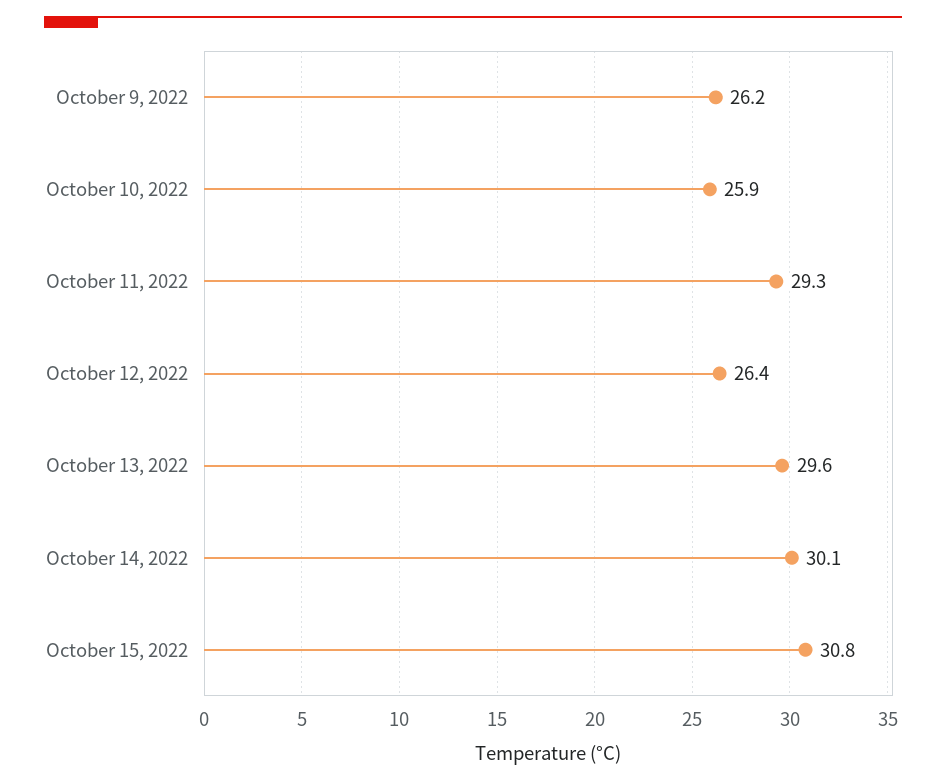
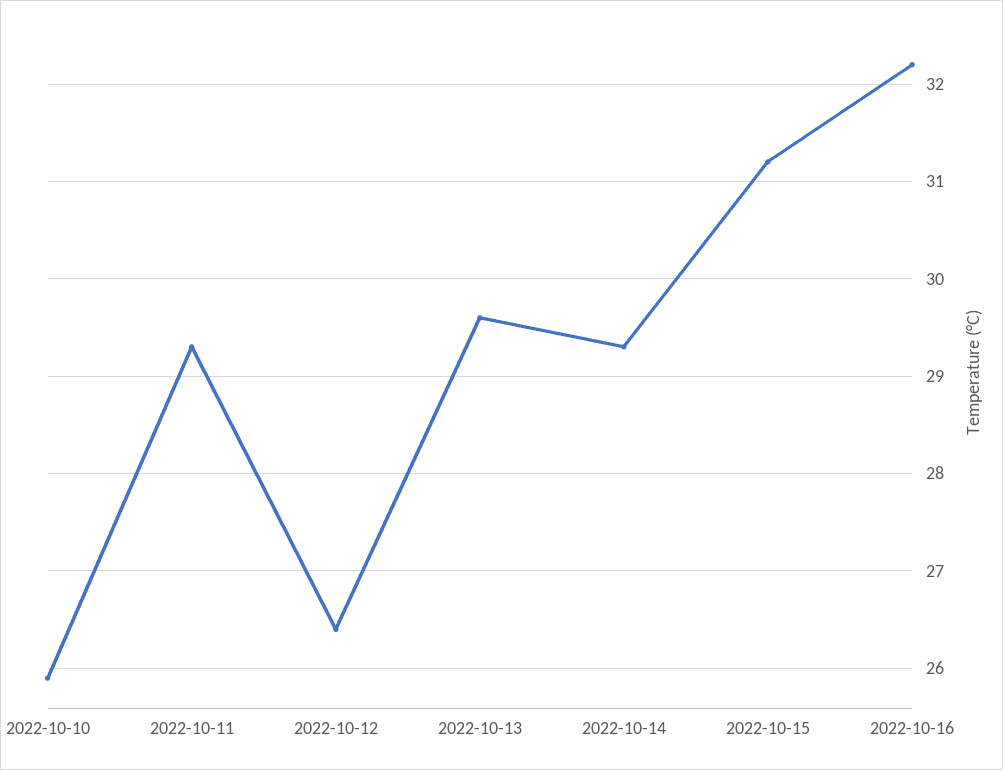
October 9, 2022: 26.2 -> none
October 14, 2022: 30.1 -> 29.3
October 15, 2022: 30.8 -> 31.2
2022-10-16: none -> 32.2

